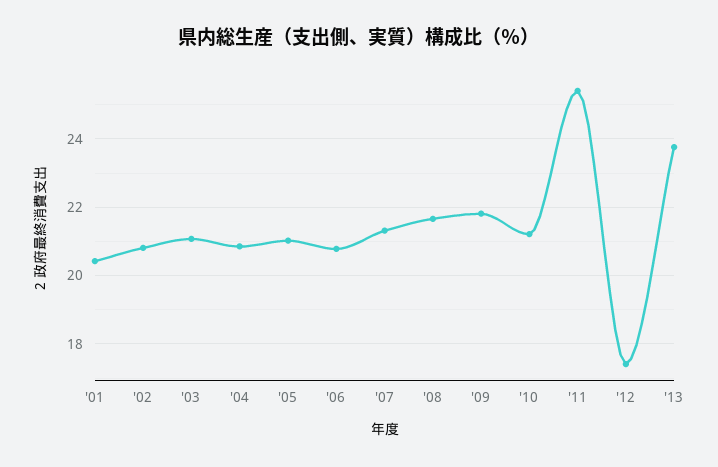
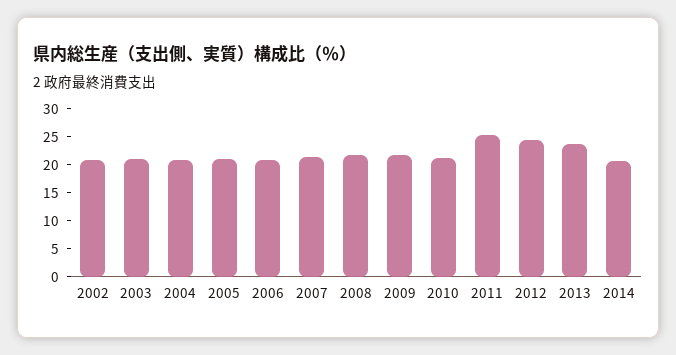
'01: 20.4 -> none
'12: 17.4 -> 25
2014: none -> 20

